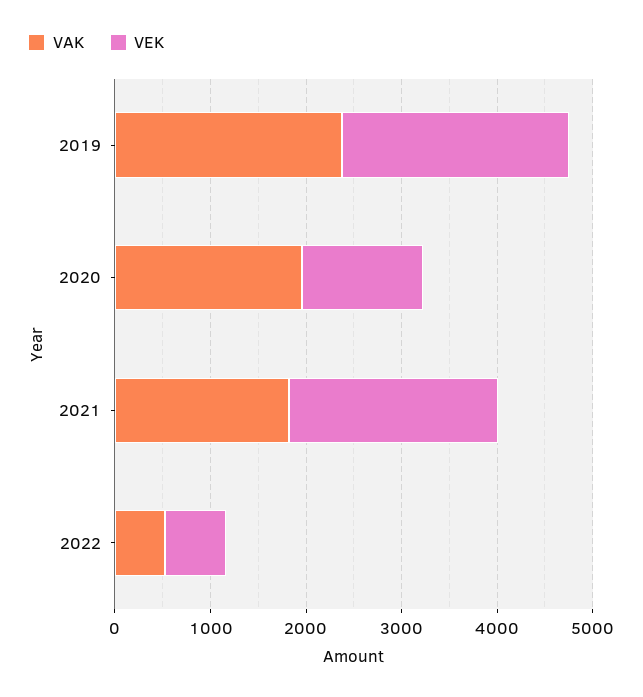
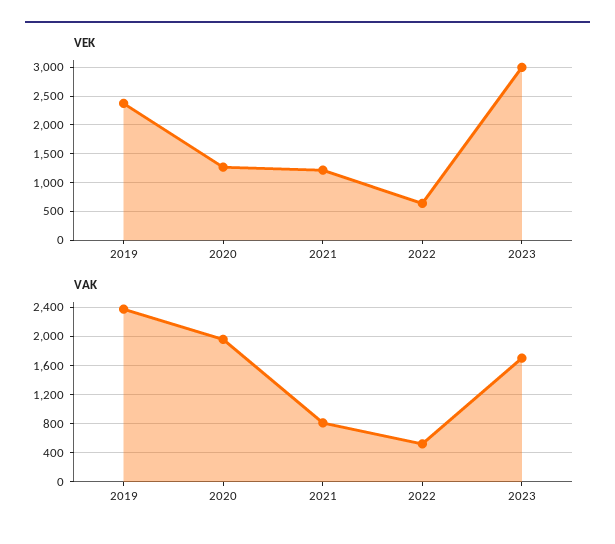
VAK, 2021: 1800 -> 800
VEK, 2021: 2200 -> 1250
VEK, 2023: none -> 3000
VAK, 2023: none -> 1700

